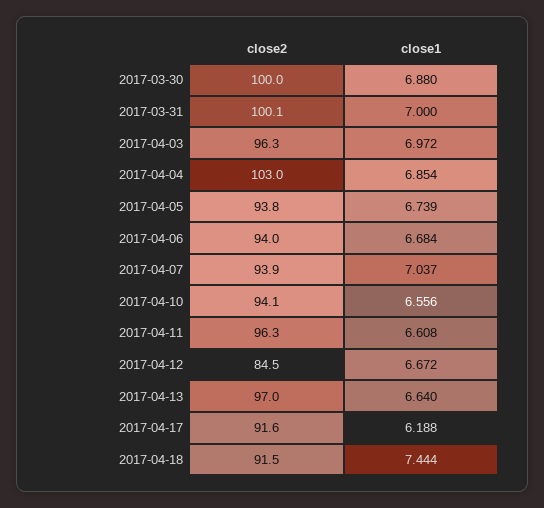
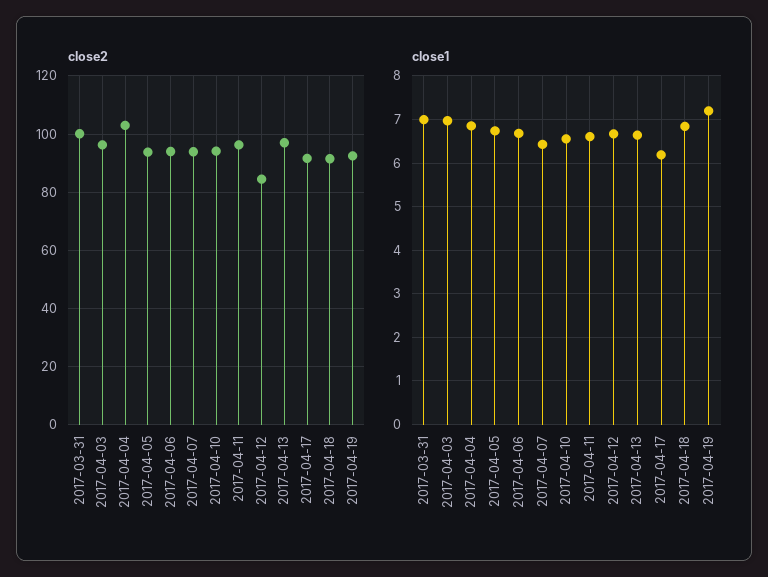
close2, 2017-03-30: 100 -> none
close1, 2017-03-30: 6.88 -> none
close1, 2017-04-07: 7.037 -> 6.4
close1, 2017-04-18: 7.444 -> 6.8
close2, 2017-04-19: none -> 92.5
close1, 2017-04-19: none -> 7.2

